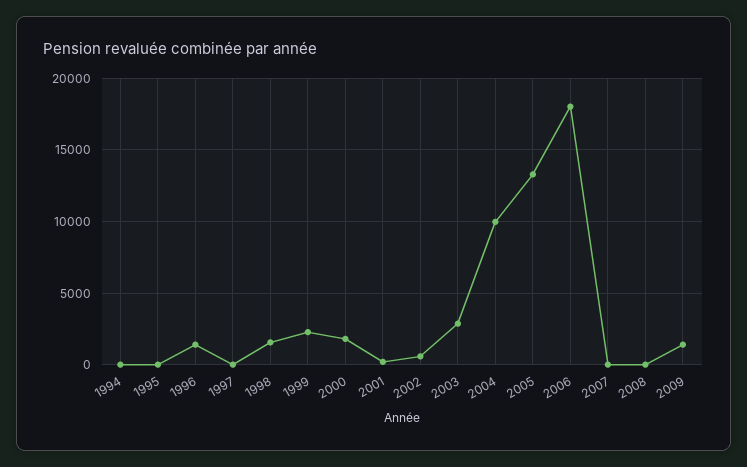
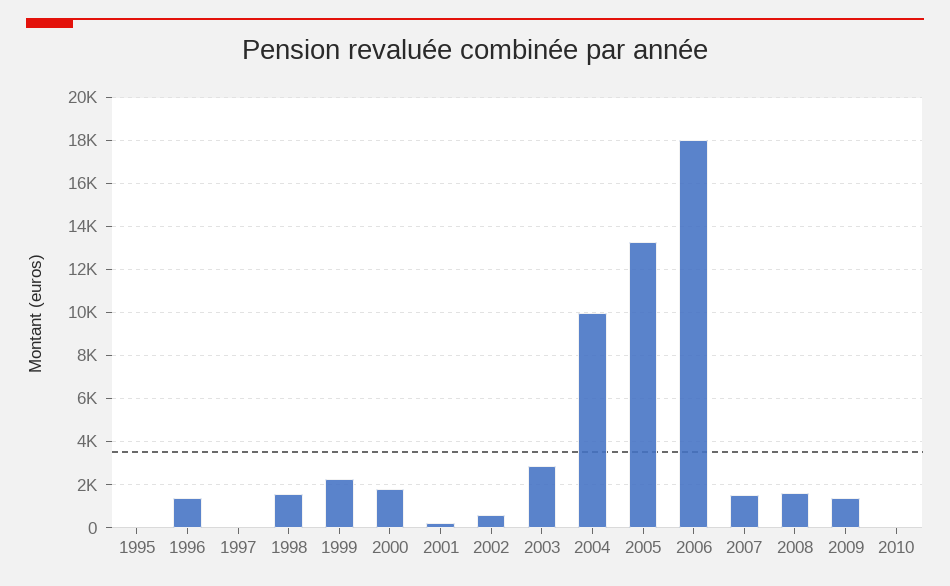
1994: 0 -> none
2007: 0 -> 1500
2008: 0 -> 1500
2010: none -> 0

